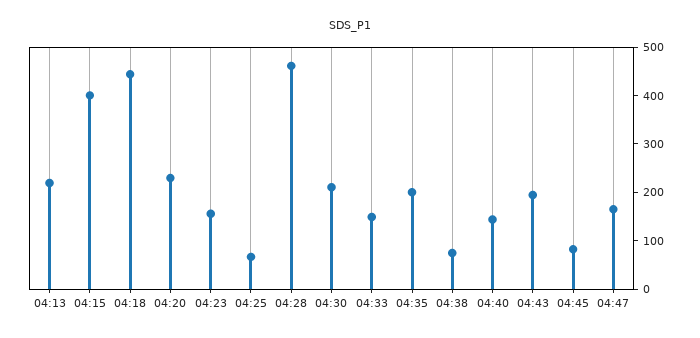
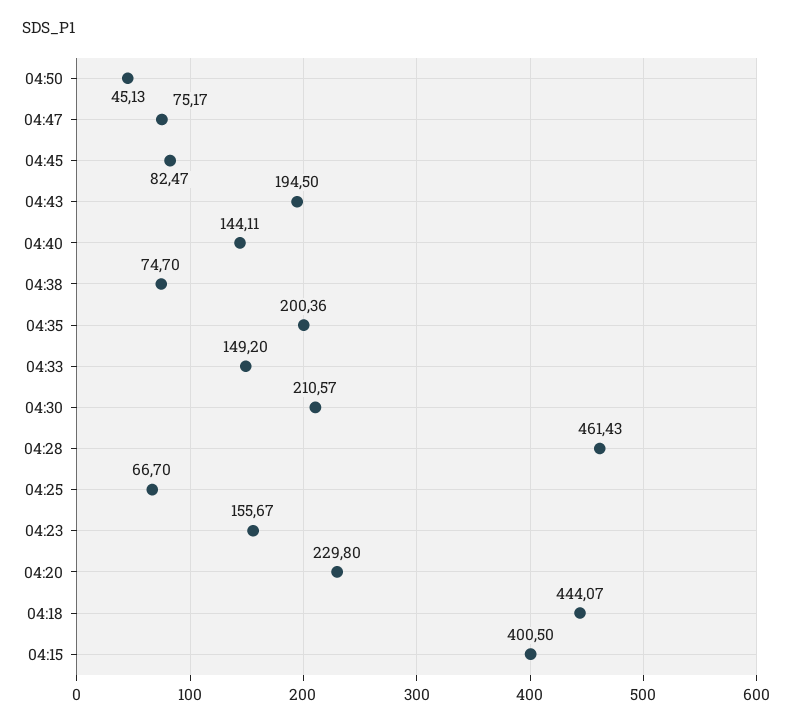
04:13: 220 -> none
04:47: 160 -> 75.17
04:50: none -> 45.13

